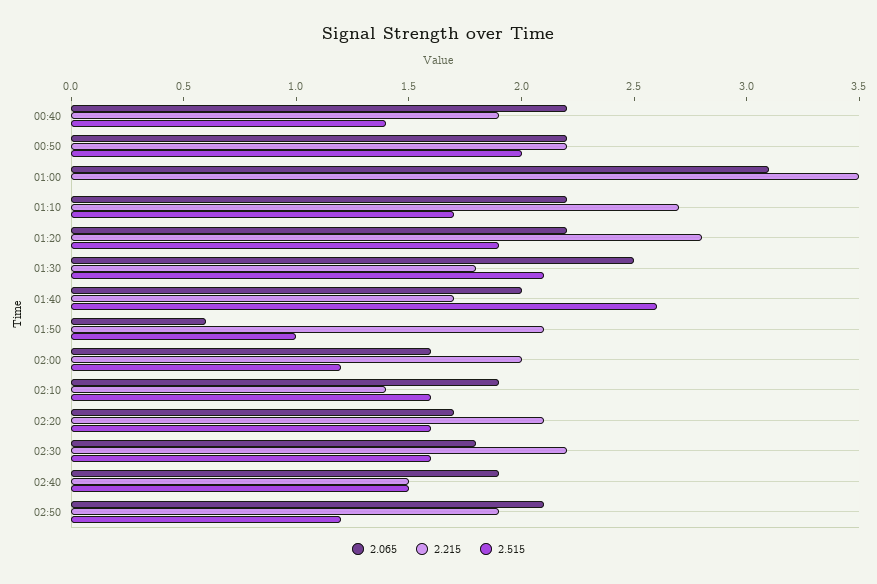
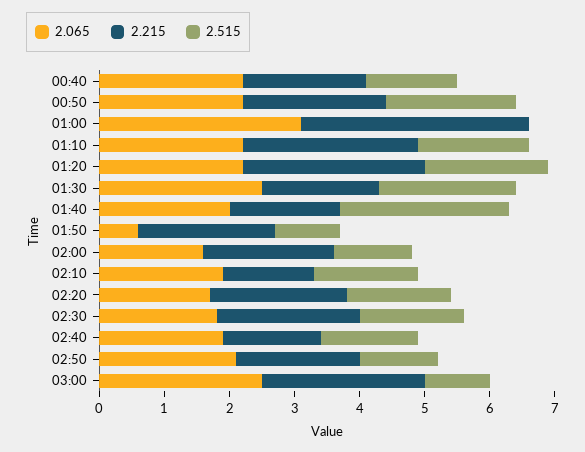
2.065, 03:00: none -> 2.5
2.215, 03:00: none -> 2.5
2.515, 03:00: none -> 1

